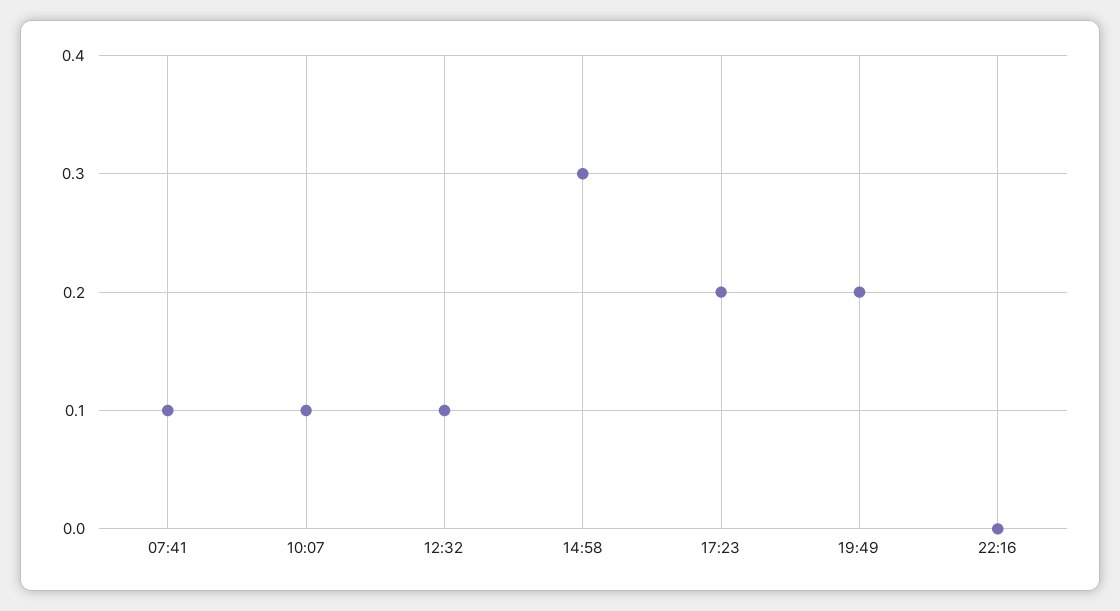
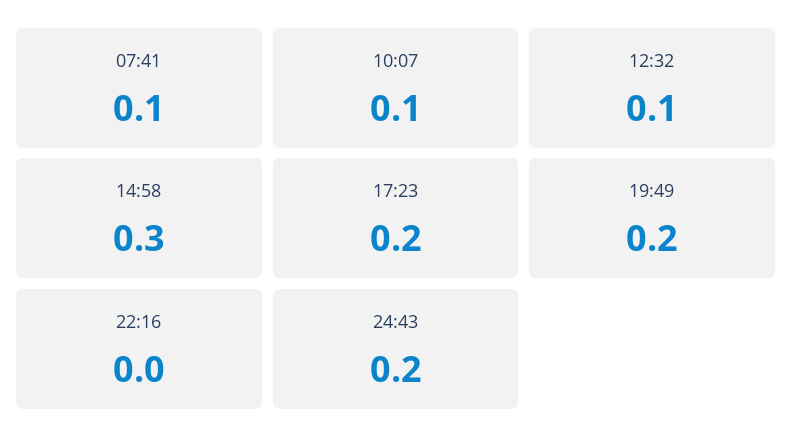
24:43: none -> 0.2

